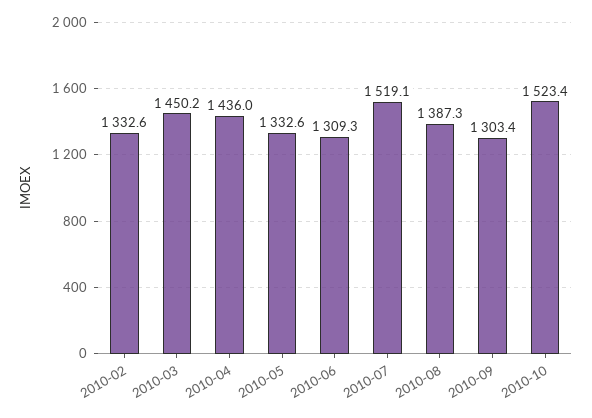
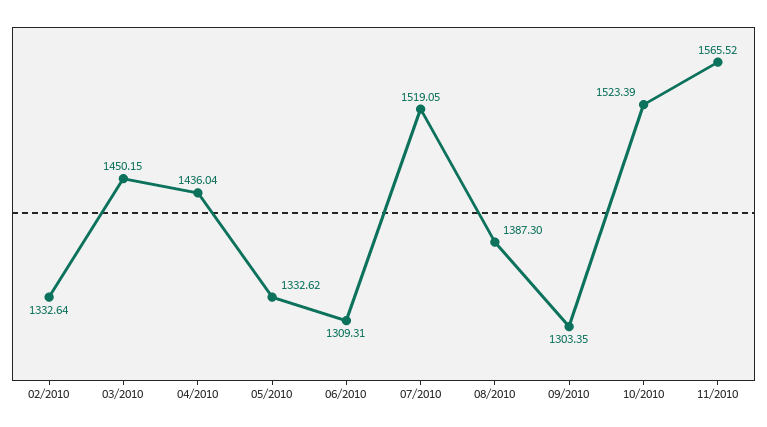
11/2010: none -> 1565.52

